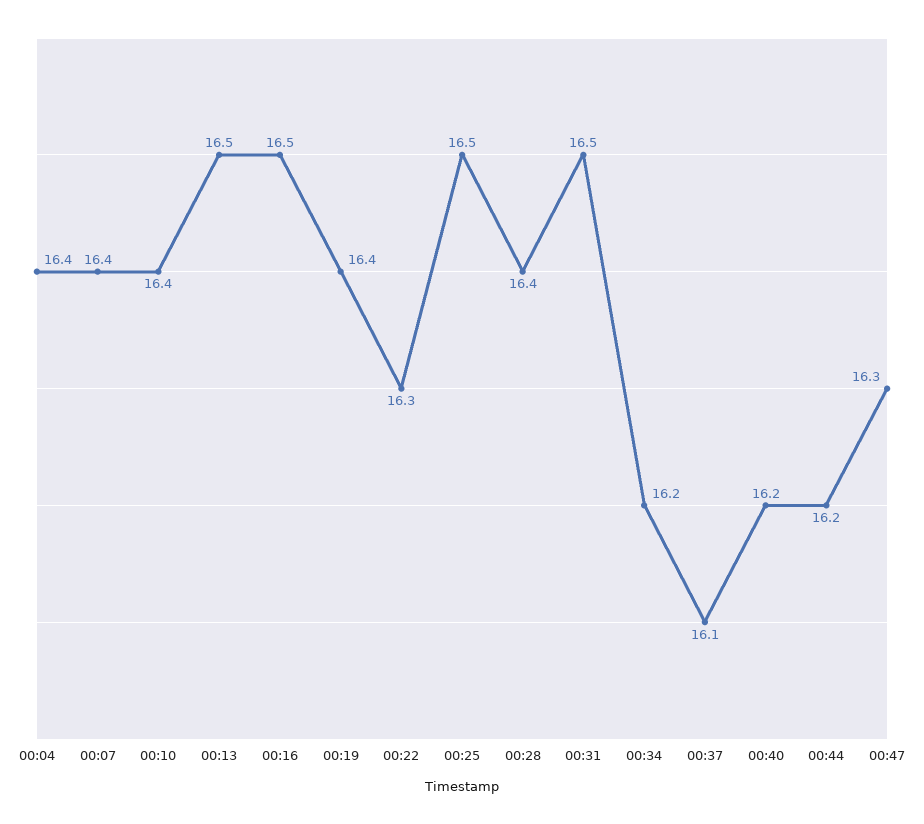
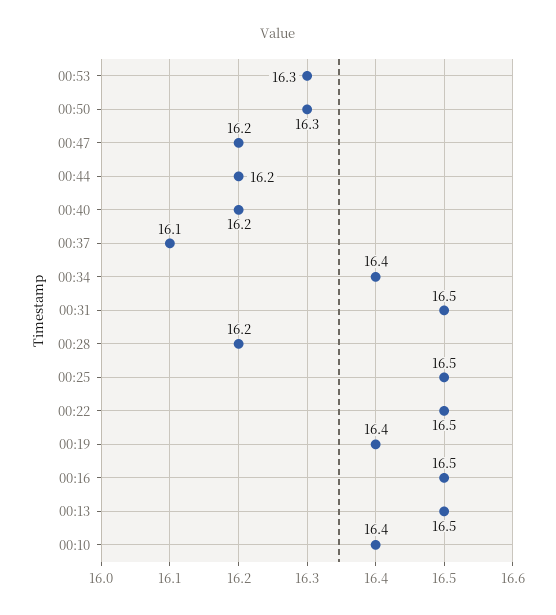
00:04: 16.4 -> none
00:07: 16.4 -> none
00:22: 16.3 -> 16.5
00:28: 16.4 -> 16.2
00:34: 16.2 -> 16.4
00:47: 16.3 -> 16.2
00:53: none -> 16.3
00:50: none -> 16.3

